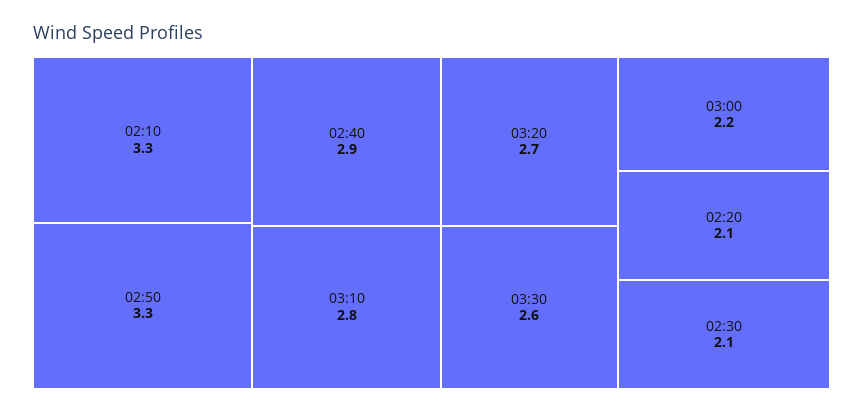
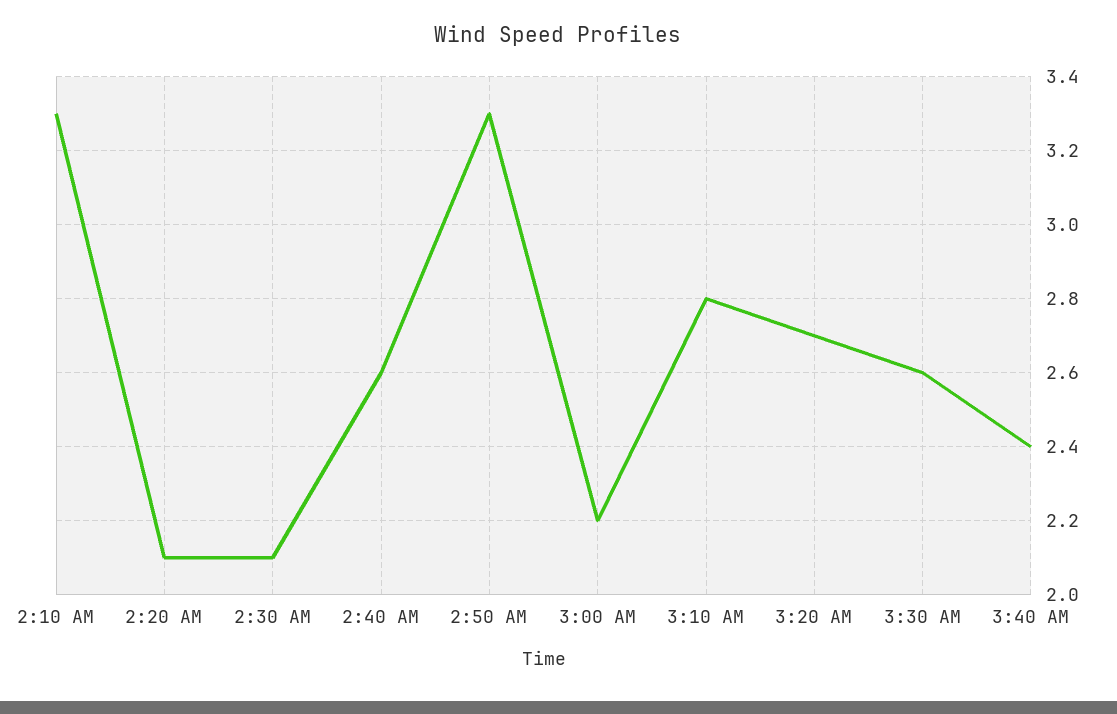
02:40: 2.9 -> 2.6
3:40 AM: none -> 2.4

